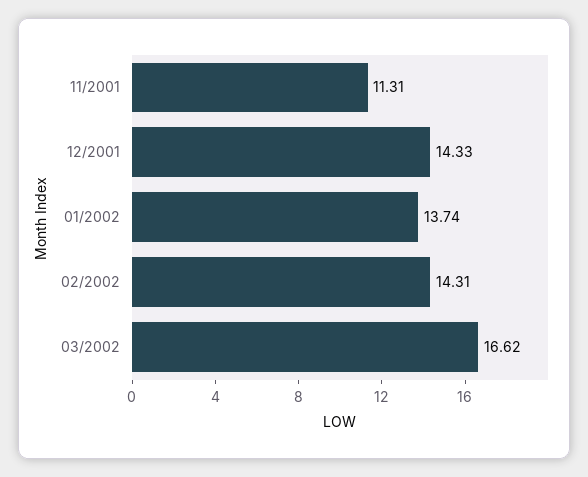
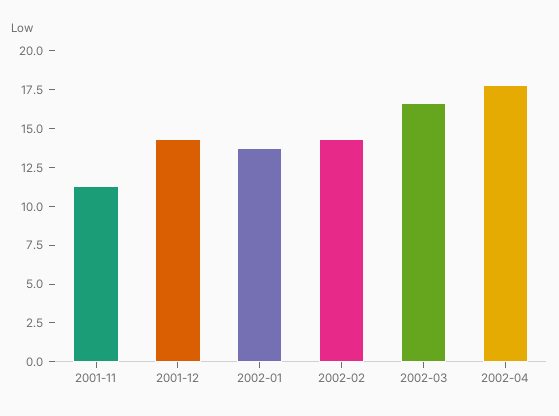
2002-04: none -> 17.5

